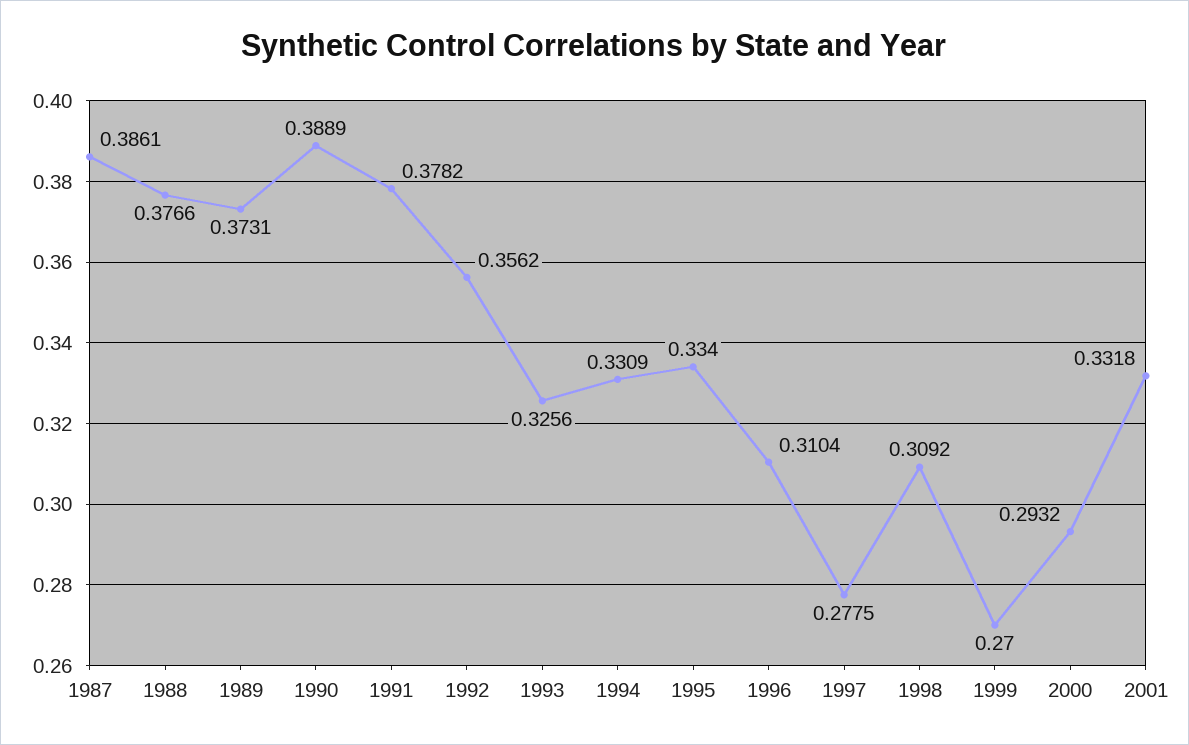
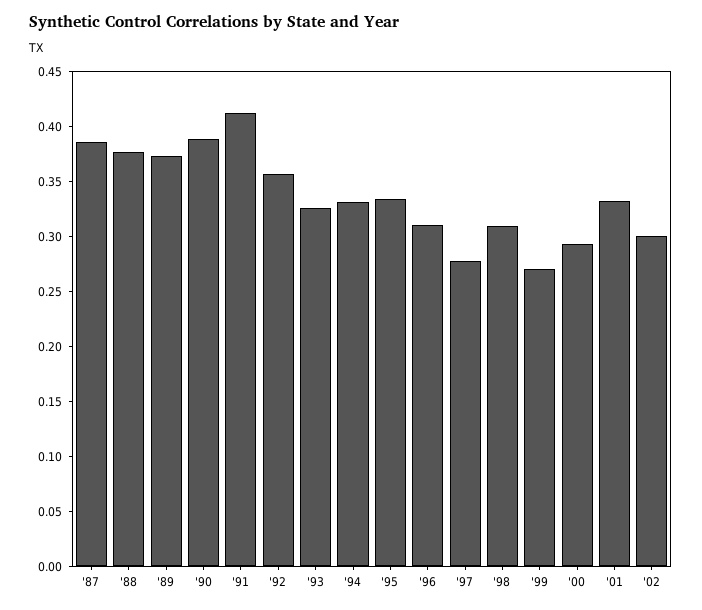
1991: 0.3782 -> 0.41
'02: none -> 0.3

